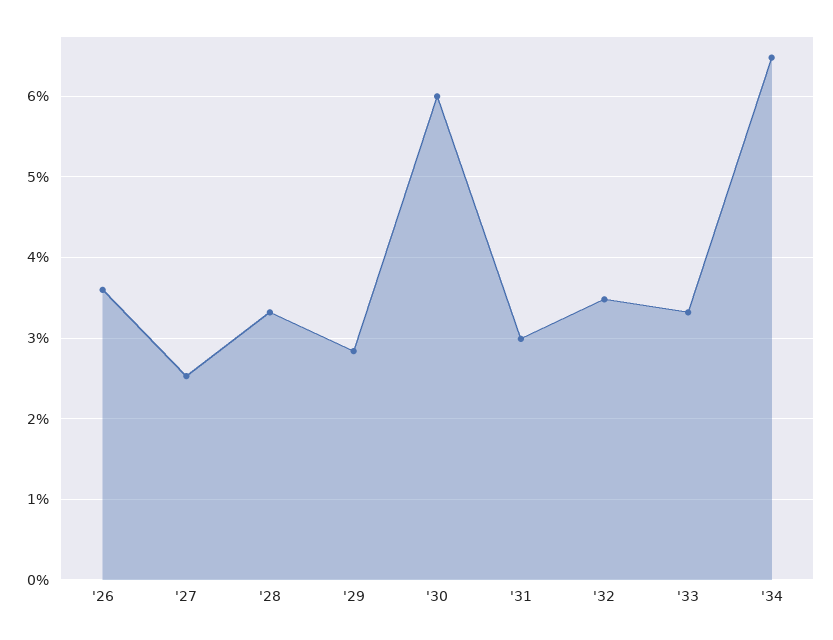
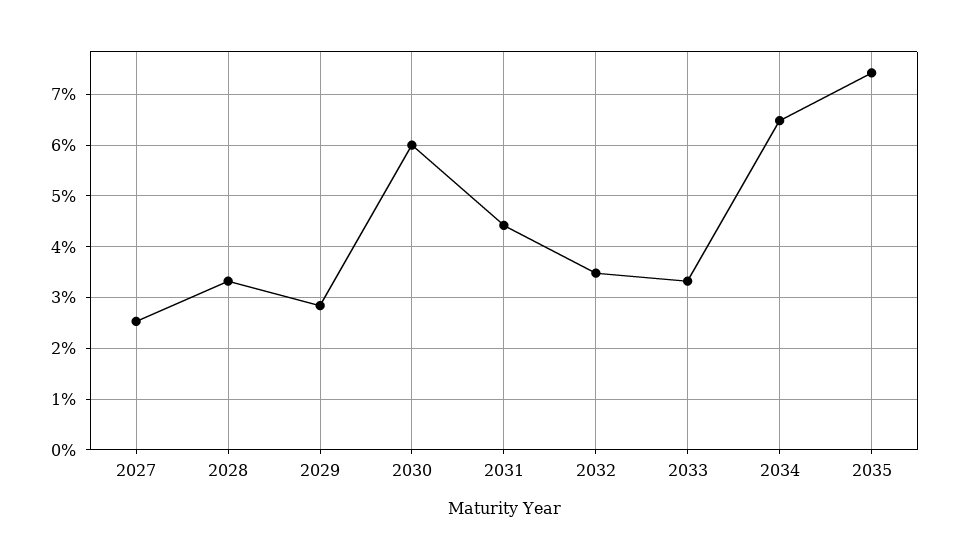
'26: 3.6 -> none
'31: 3 -> 4.4
2035: none -> 7.4

